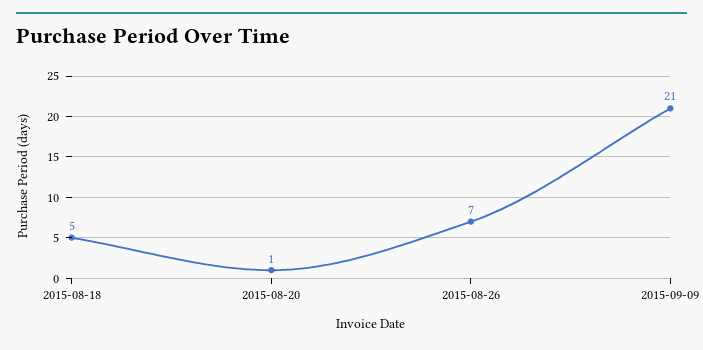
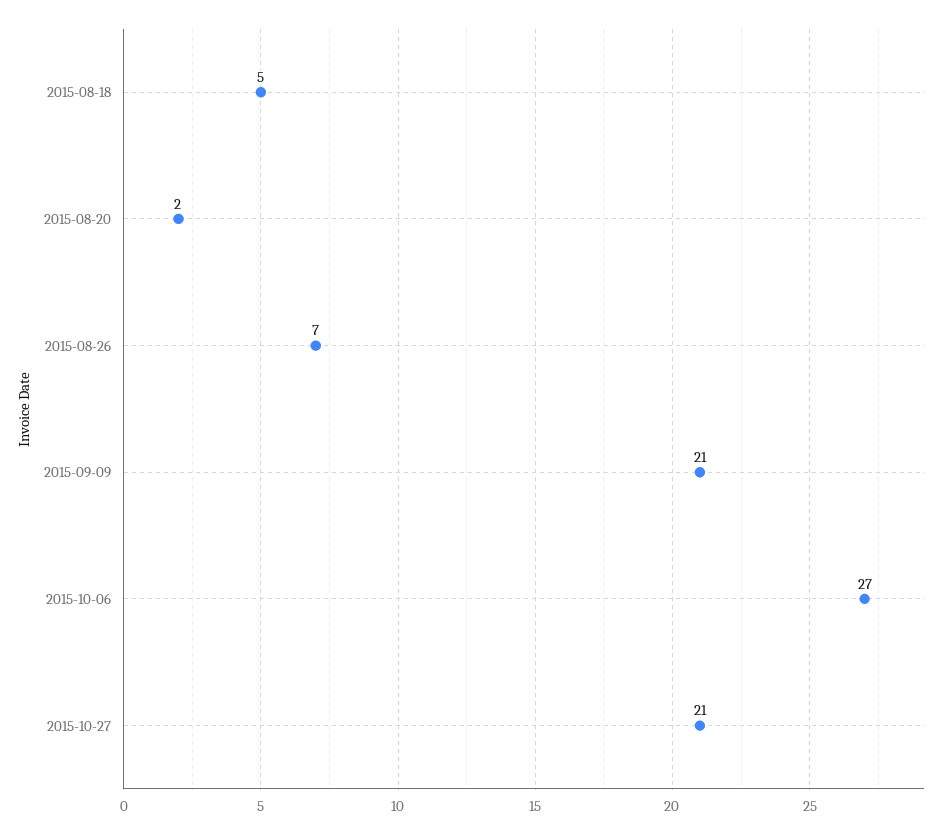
2015-08-20: 1 -> 2
2015-10-06: none -> 27
2015-10-27: none -> 21

